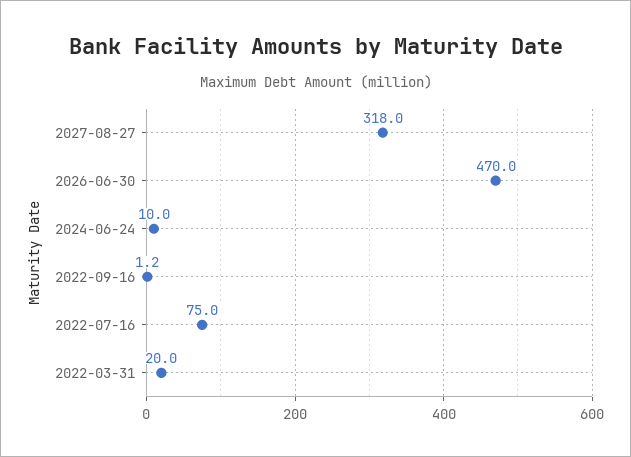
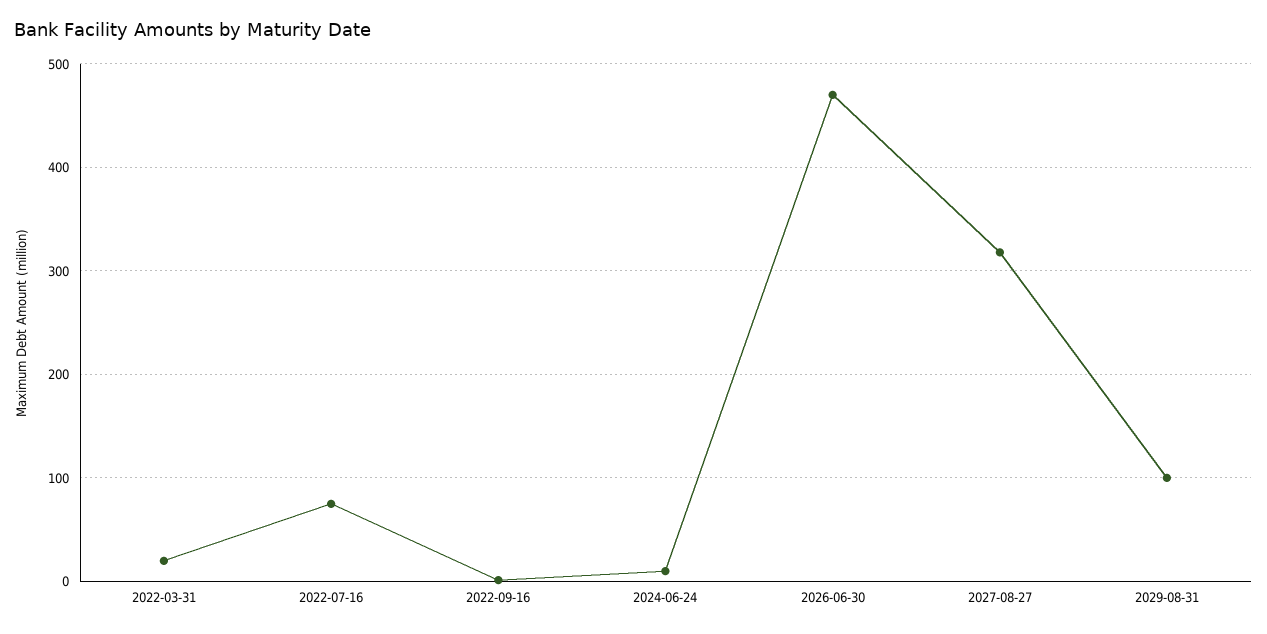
2029-08-31: none -> 100

